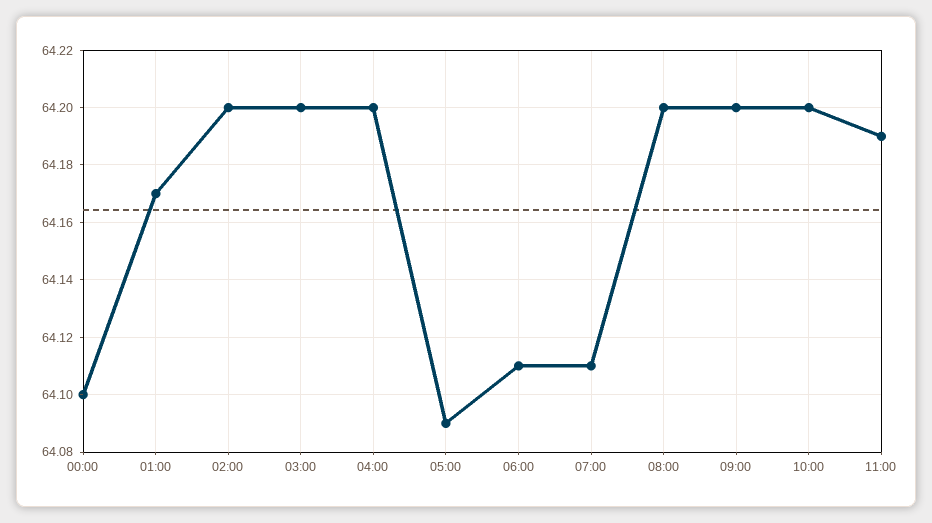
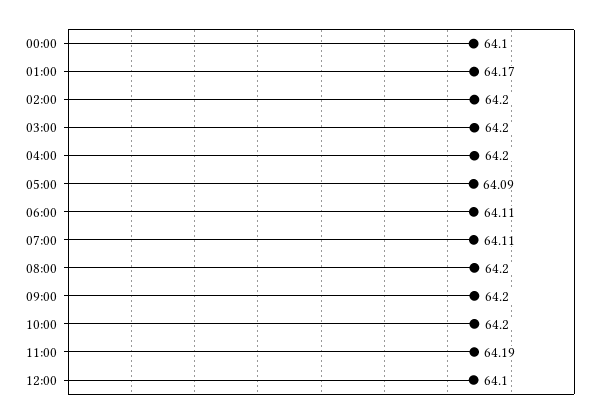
12:00: none -> 64.1

